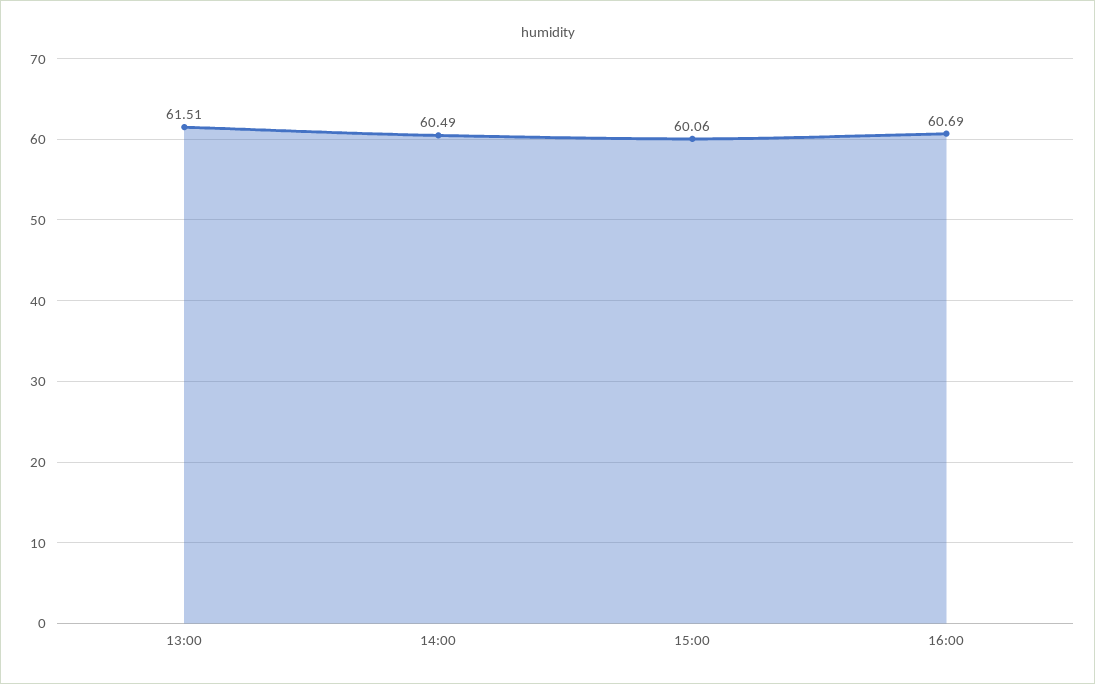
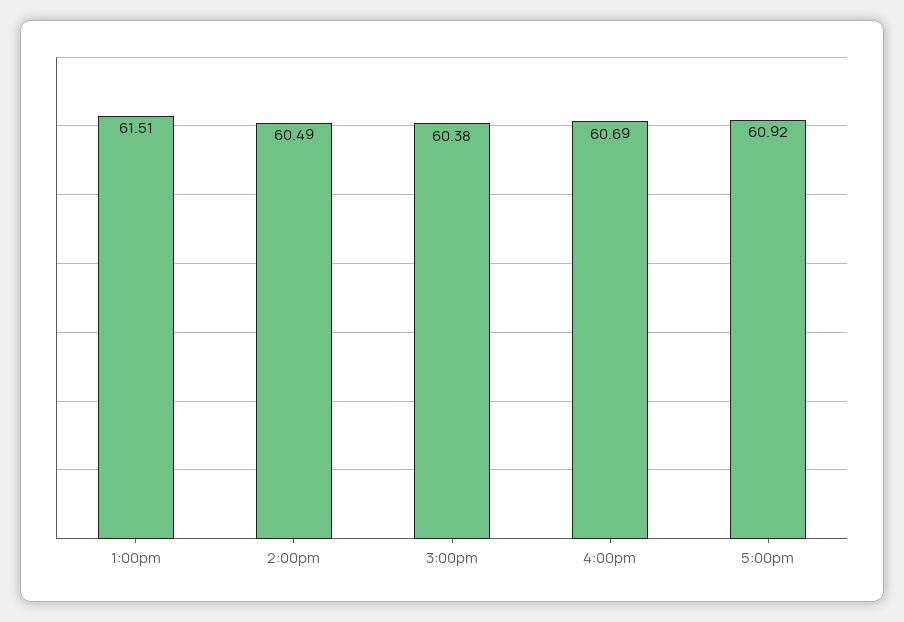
15:00: 60.06 -> 60.38
5:00pm: none -> 60.92

